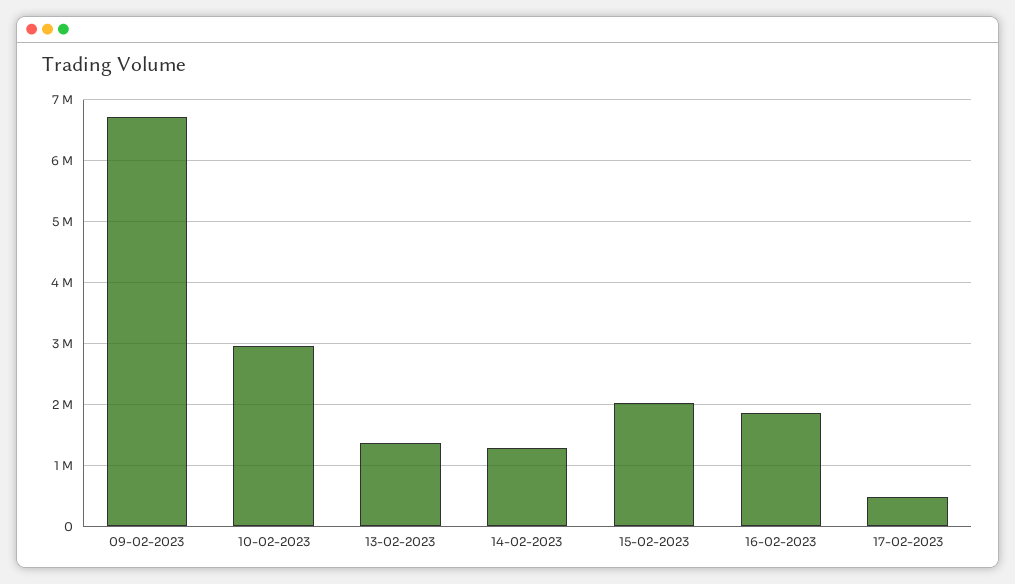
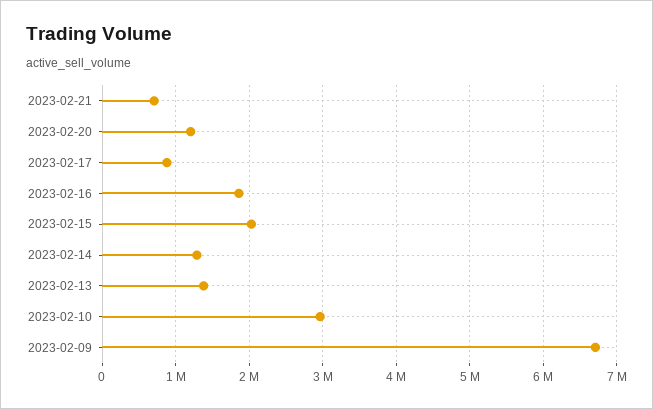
17-02-2023: 500000 -> 900000
2023-02-21: none -> 700000
2023-02-20: none -> 1200000

